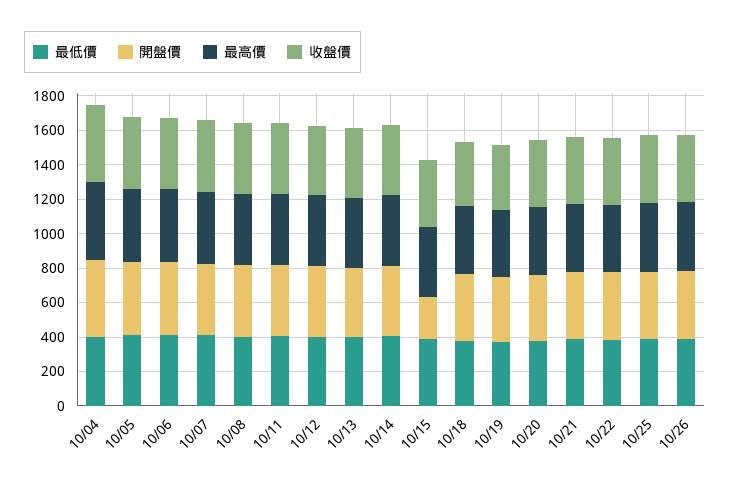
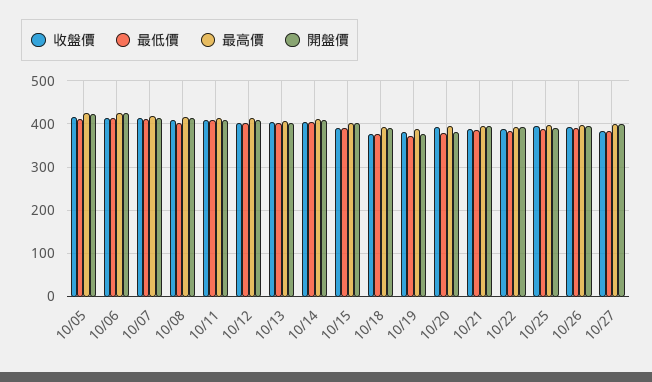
最低價, 10/04: 400 -> none
開盤價, 10/04: 450 -> none
最高價, 10/04: 450 -> none
收盤價, 10/04: 450 -> none
開盤價, 10/15: 250 -> 400
收盤價, 10/27: none -> 380
最低價, 10/27: none -> 380
最高價, 10/27: none -> 400
開盤價, 10/27: none -> 400

